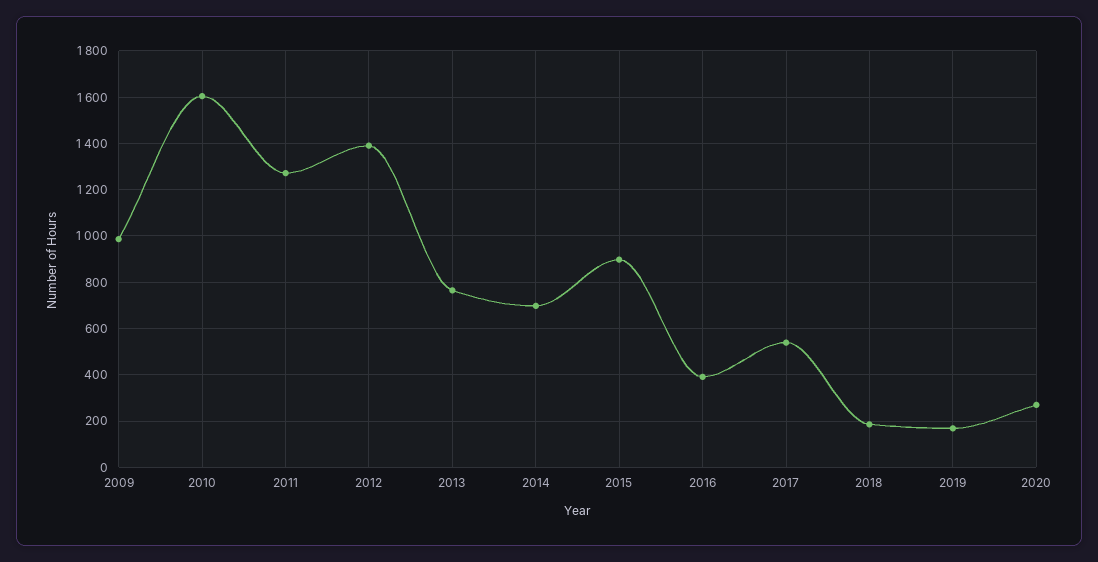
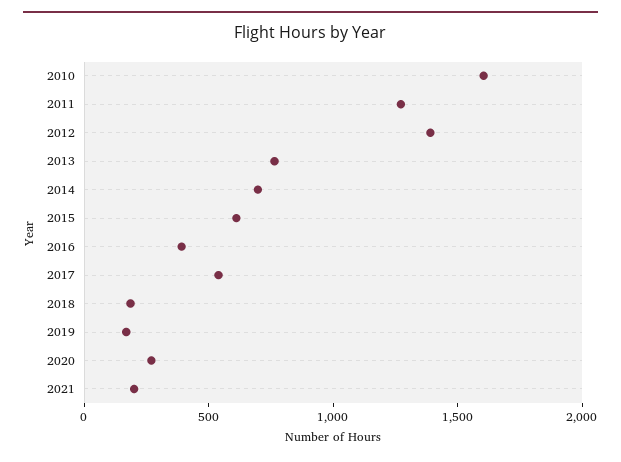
2009: 1000 -> none
2015: 900 -> 600
2021: none -> 200

